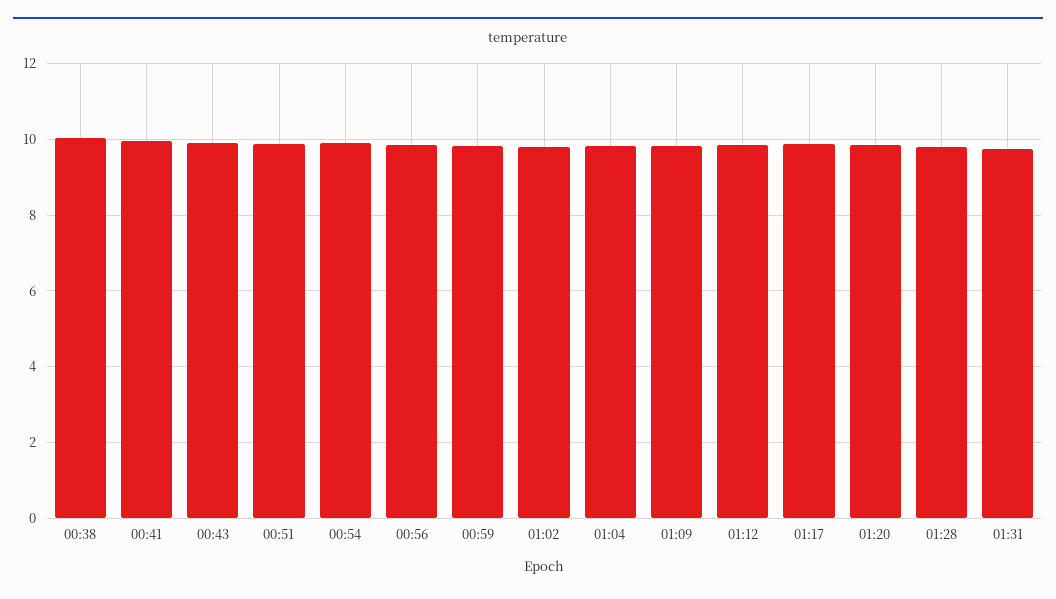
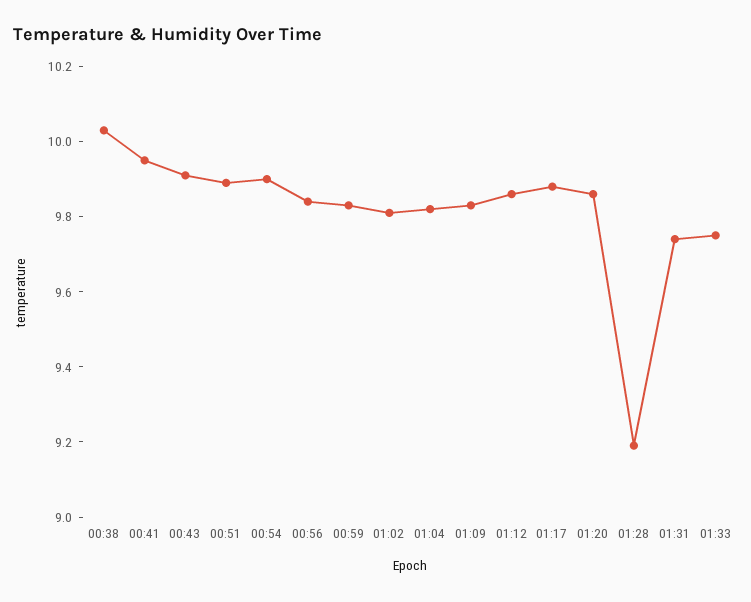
01:28: 9.8 -> 9.2
01:33: none -> 9.75

